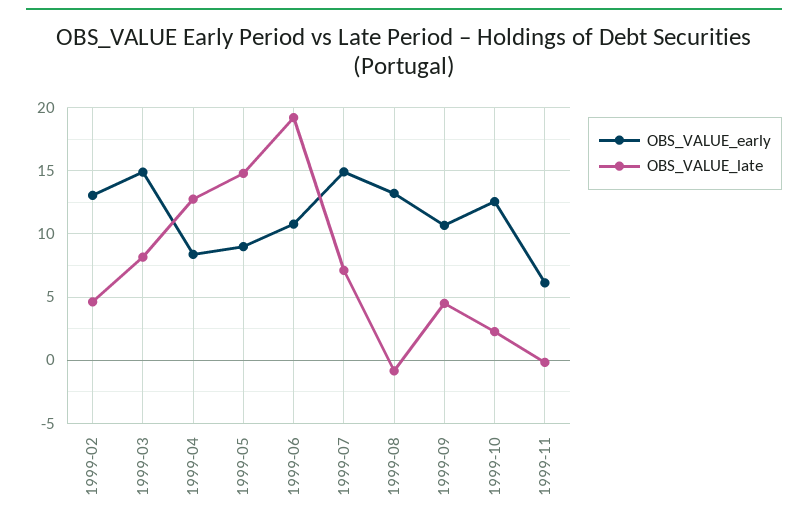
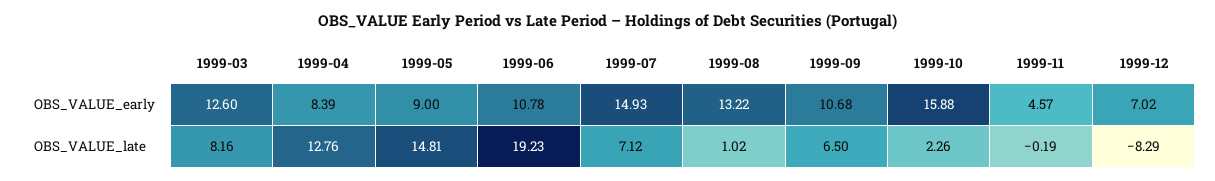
OBS_VALUE_early, 1999-02: 13 -> none
OBS_VALUE_late, 1999-02: 4.5 -> none
OBS_VALUE_early, 1999-03: 15 -> 12.6
OBS_VALUE_late, 1999-08: -1 -> 1.02
OBS_VALUE_late, 1999-09: 4.5 -> 6.5
OBS_VALUE_early, 1999-10: 12.5 -> 15.88
OBS_VALUE_early, 1999-11: 6 -> 4.57
OBS_VALUE_early, 1999-12: none -> 7.02
OBS_VALUE_late, 1999-12: none -> -8.29

